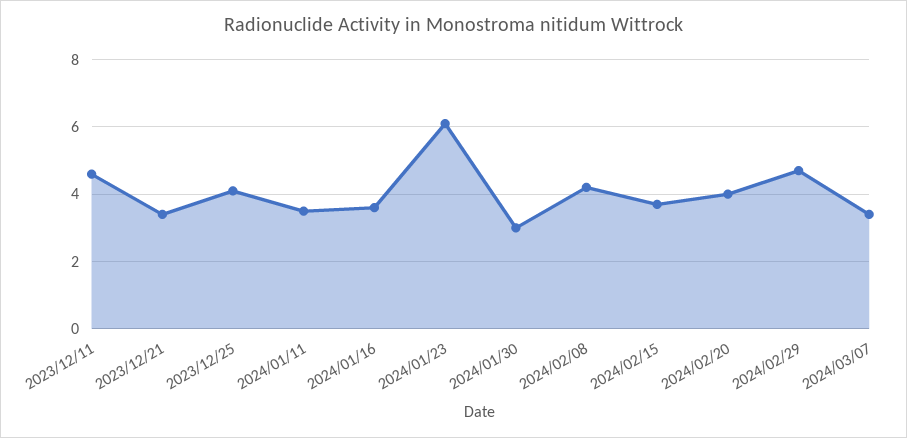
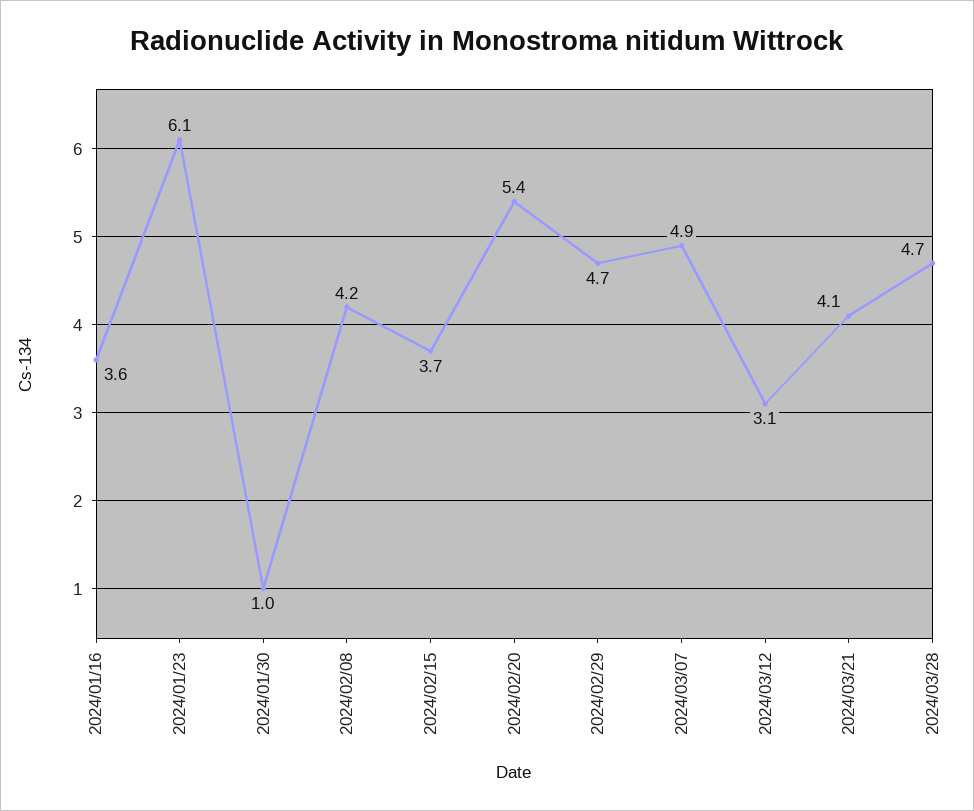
2023/12/11: 4.5 -> none
2023/12/21: 3.5 -> none
2023/12/25: 4 -> none
2024/01/11: 3.5 -> none
2024/01/30: 3 -> 1
2024/02/20: 4 -> 5.4
2024/03/07: 3.5 -> 4.9
2024/03/12: none -> 3.1
2024/03/21: none -> 4.1
2024/03/28: none -> 4.7

